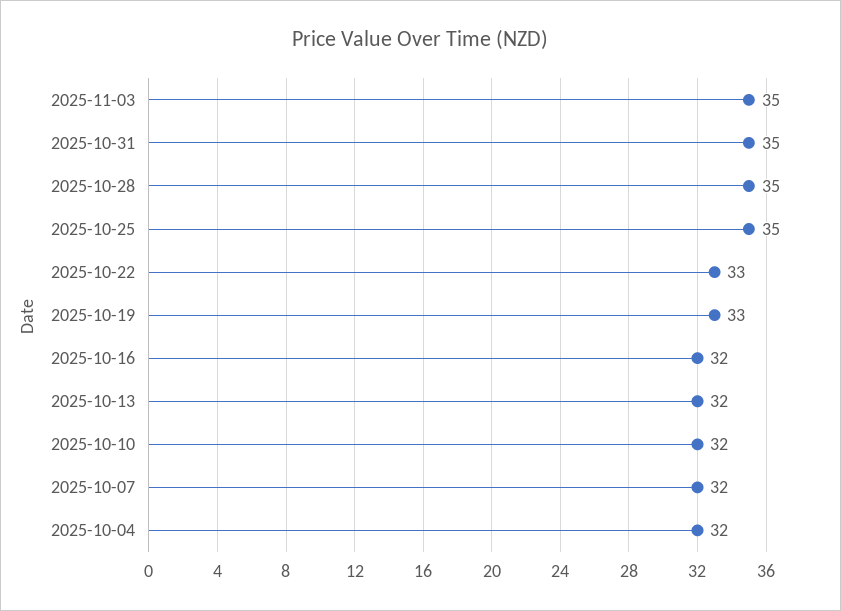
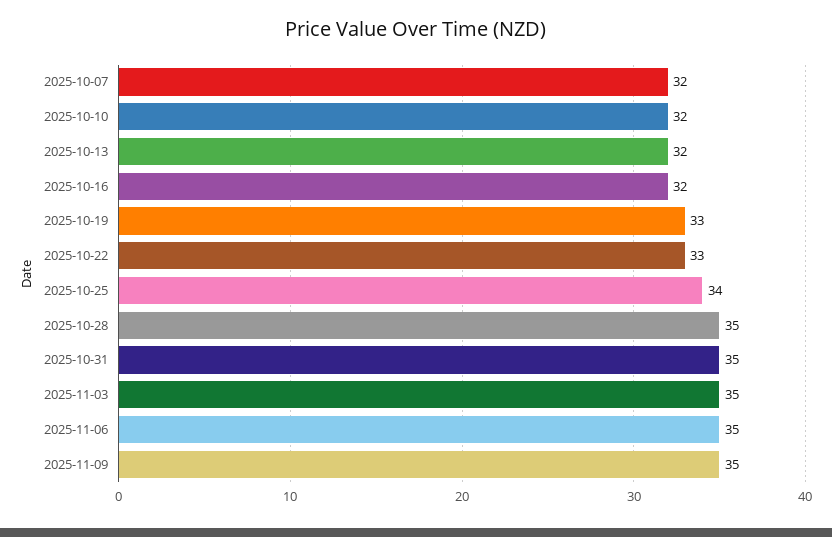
2025-10-25: 35 -> 34
2025-10-04: 32 -> none
2025-11-06: none -> 35
2025-11-09: none -> 35

